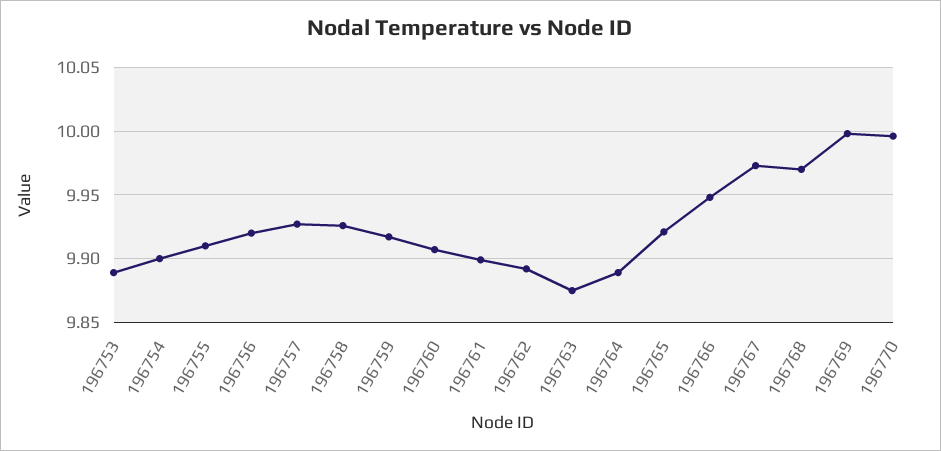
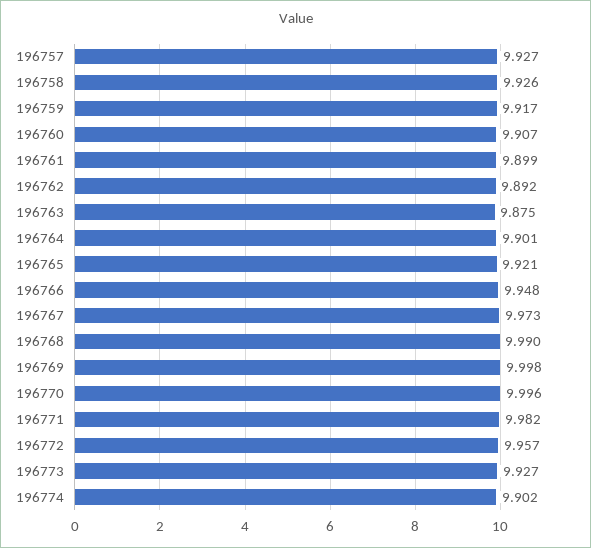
196753: 9.89 -> none
196754: 9.9 -> none
196755: 9.91 -> none
196756: 9.92 -> none
196764: 9.89 -> 9.901
196768: 9.97 -> 9.99
196771: none -> 9.982
196772: none -> 9.957
196773: none -> 9.927
196774: none -> 9.902

